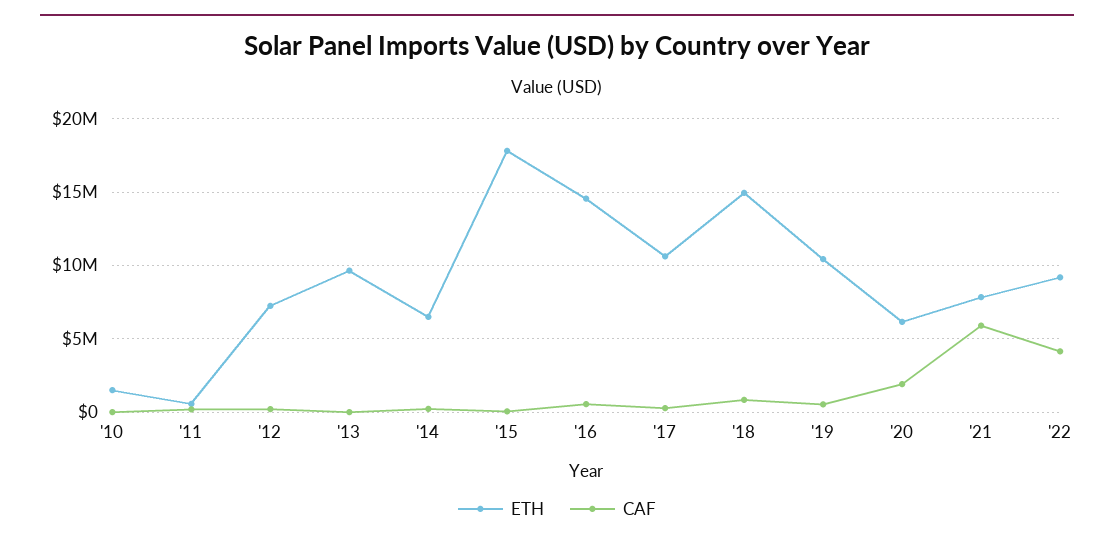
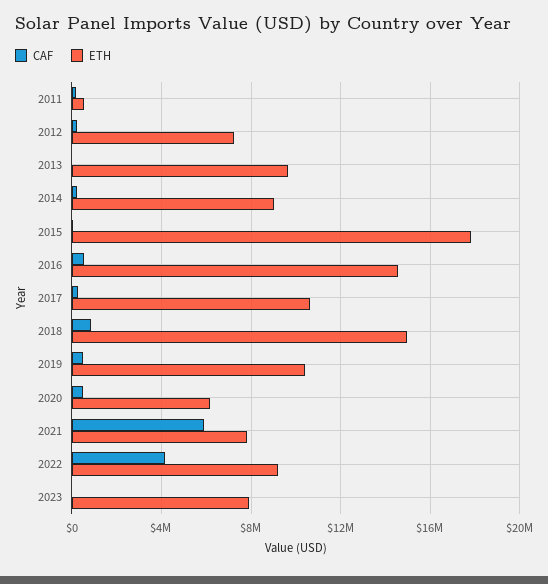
ETH, '10: 1500000 -> none
CAF, '10: 0 -> none
ETH, '14: 6500000 -> 9000000
CAF, '20: 2000000 -> 500000
CAF, 2023: none -> 0
ETH, 2023: none -> 8000000

